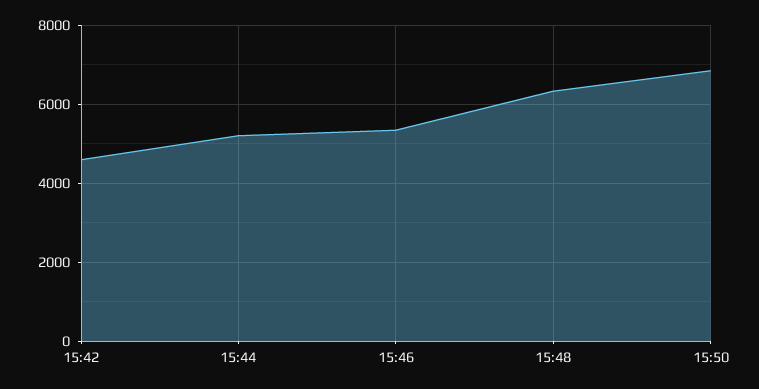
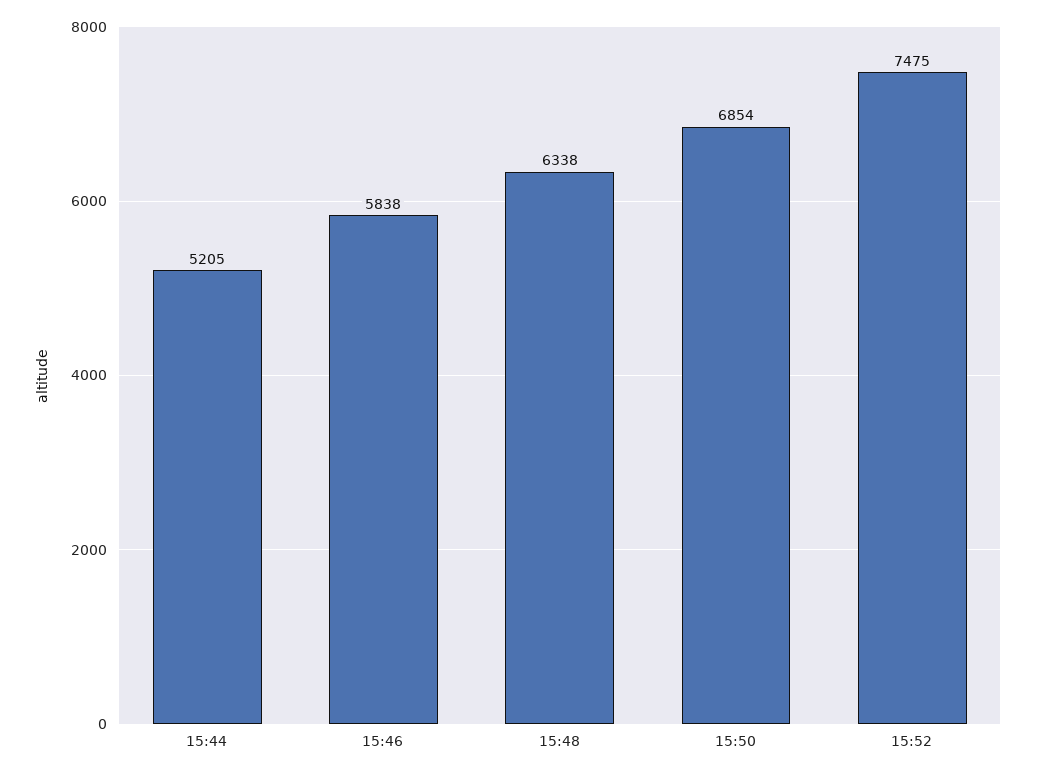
15:42: 4600 -> none
15:46: 5400 -> 5838
15:52: none -> 7475

